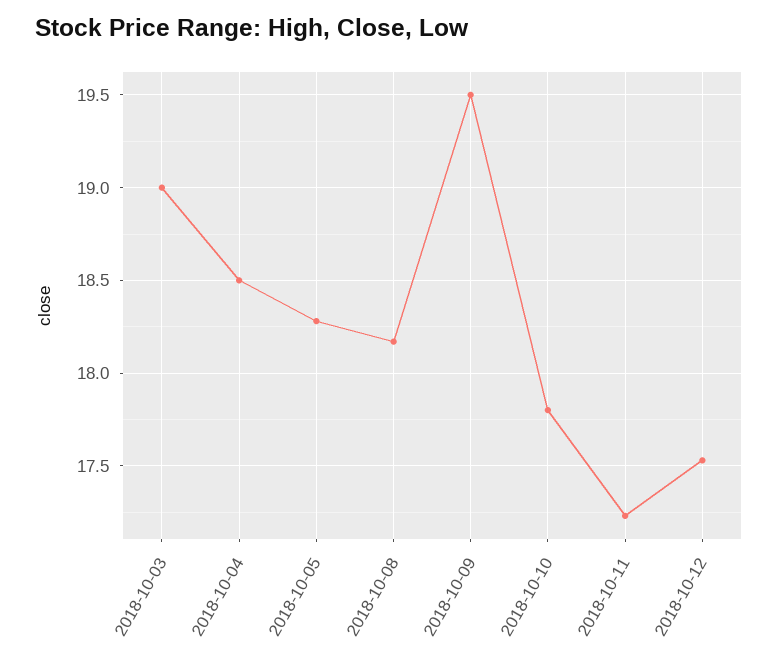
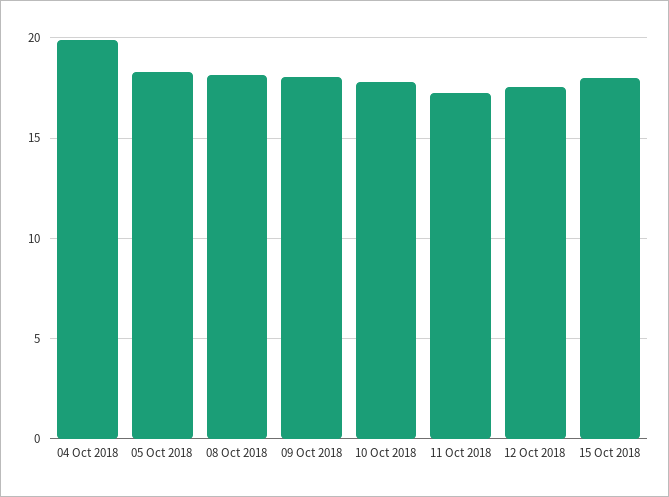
2018-10-03: 19 -> none
2018-10-04: 18.5 -> 20
2018-10-09: 19.5 -> 18
15 Oct 2018: none -> 18

